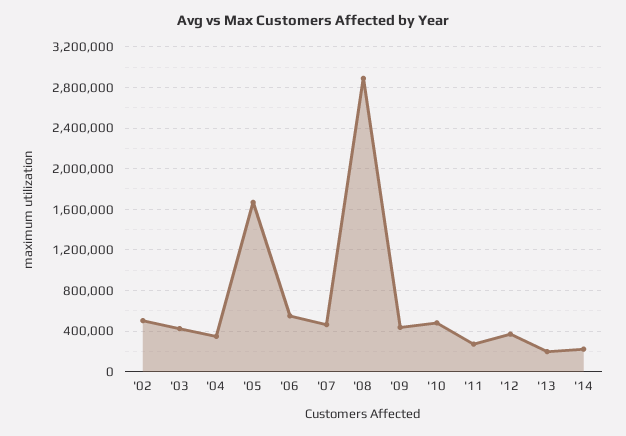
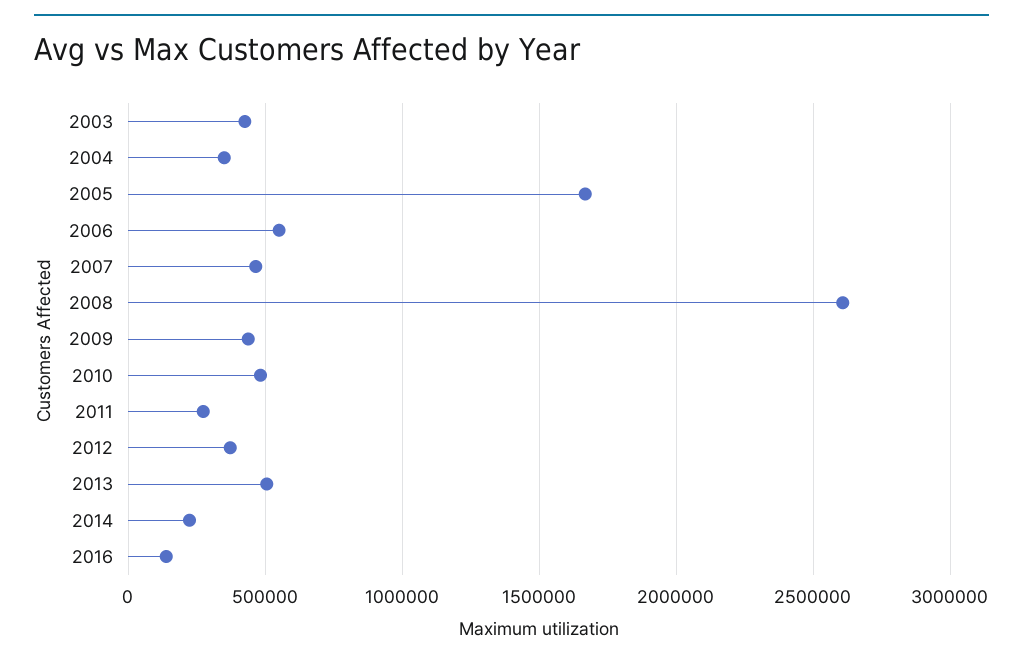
'02: 500000 -> none
'08: 2900000 -> 2600000
'13: 200000 -> 500000
2016: none -> 150000

